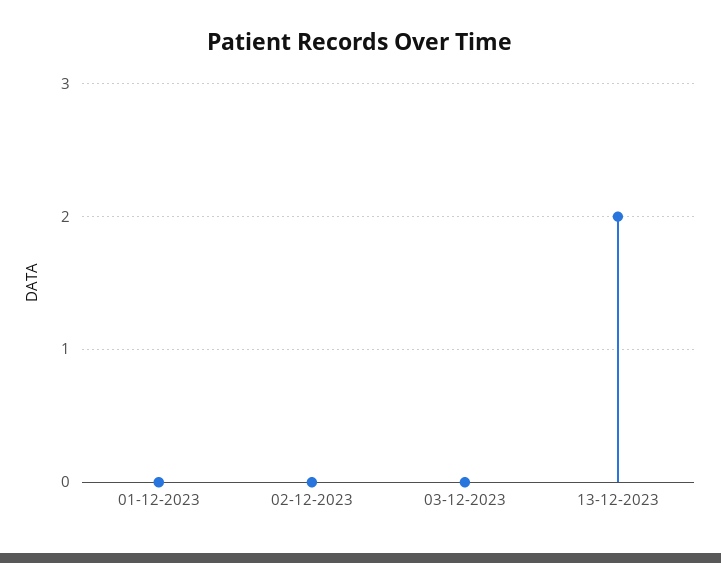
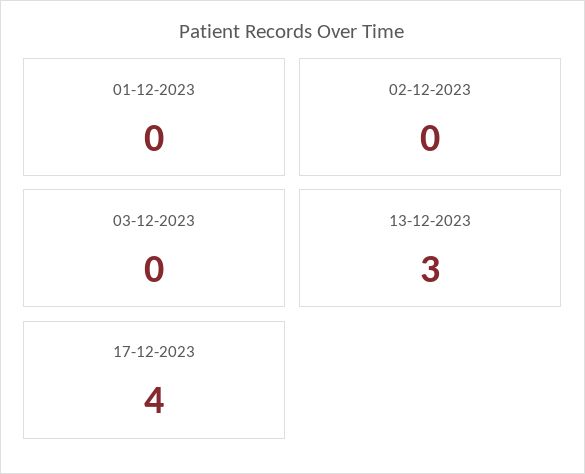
13-12-2023: 2 -> 3
17-12-2023: none -> 4

